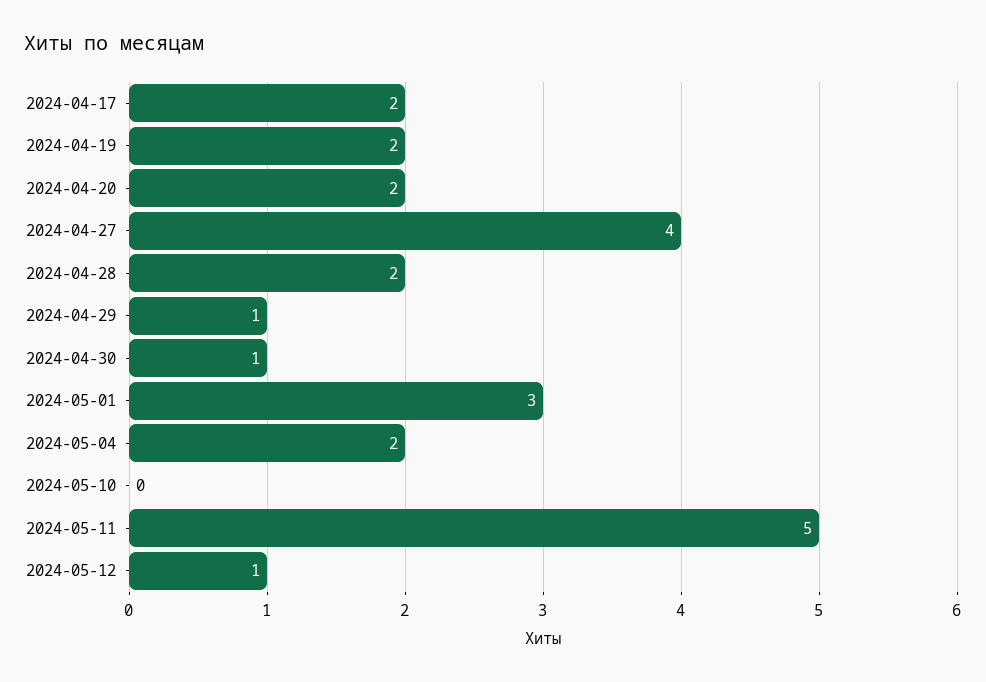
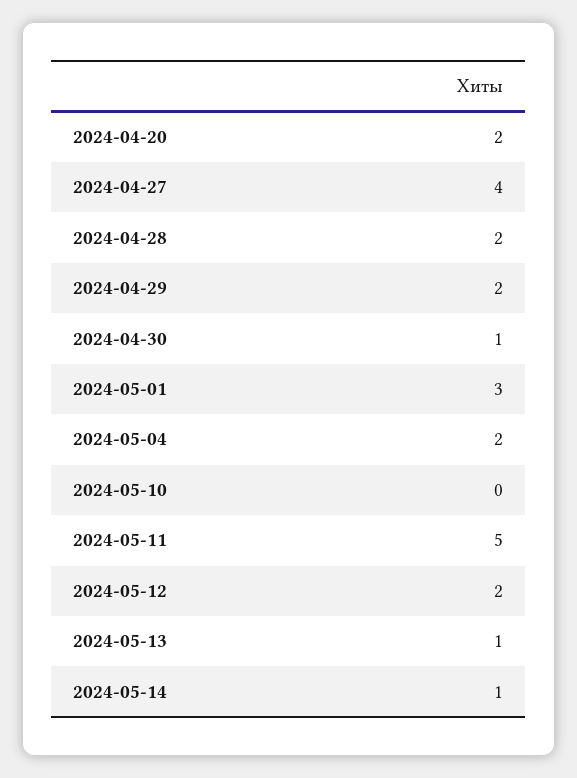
2024-04-17: 2 -> none
2024-04-19: 2 -> none
2024-04-29: 1 -> 2
2024-05-12: 1 -> 2
2024-05-13: none -> 1
2024-05-14: none -> 1

